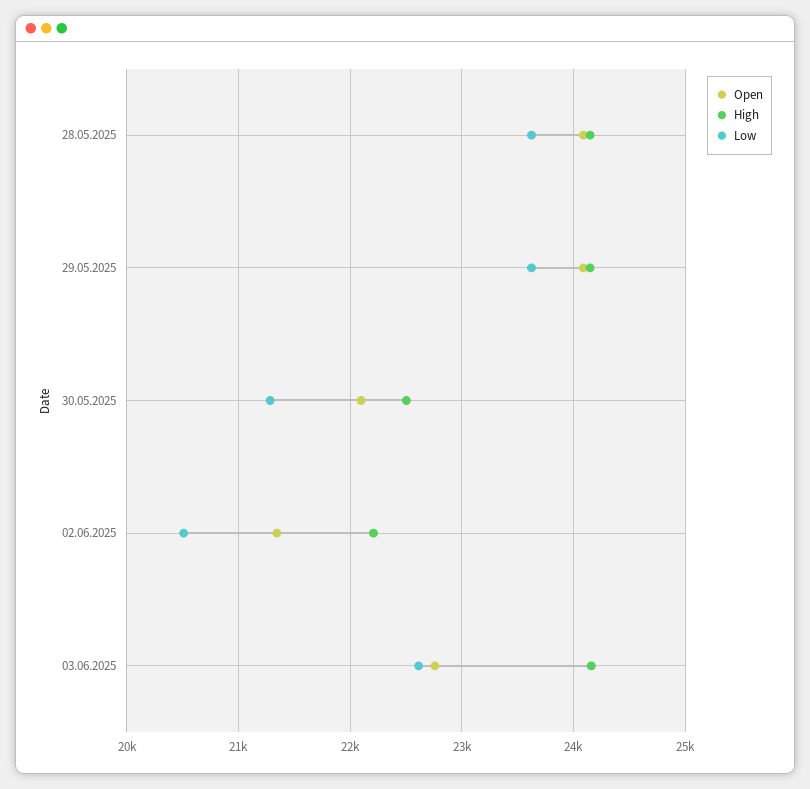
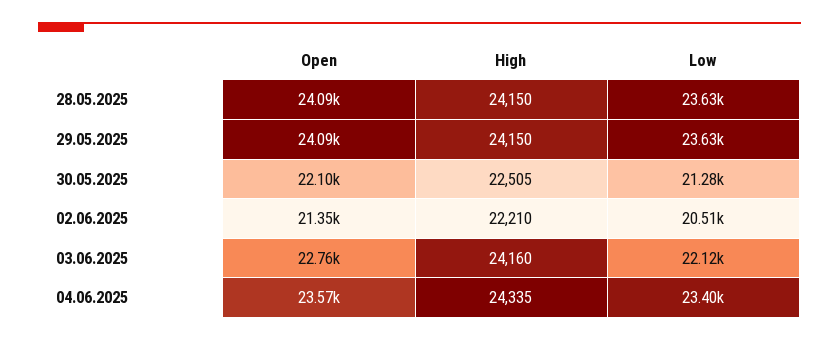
Low, 03.06.2025: 22600 -> 22120
Open, 04.06.2025: none -> 23570
High, 04.06.2025: none -> 24335
Low, 04.06.2025: none -> 23400

